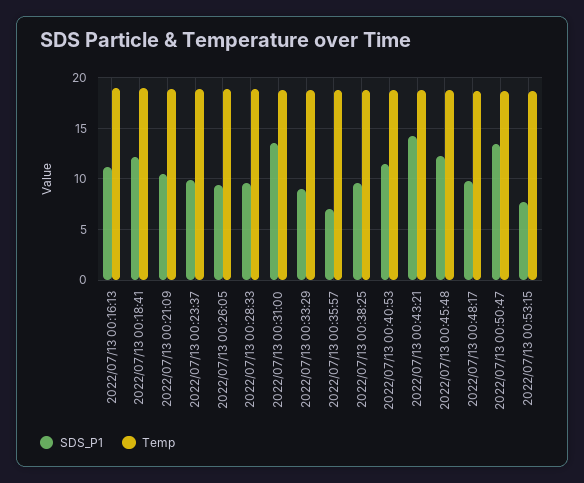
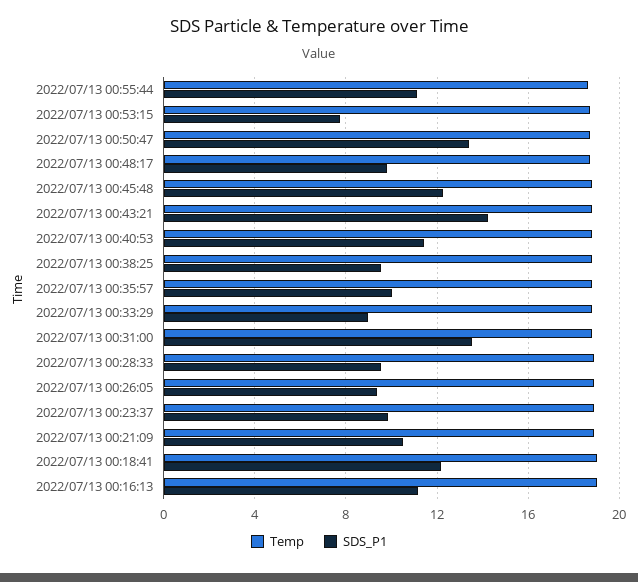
SDS_P1, 2022/07/13 00:35:57: 7 -> 10
Temp, 2022/07/13 00:55:44: none -> 18.5
SDS_P1, 2022/07/13 00:55:44: none -> 11

